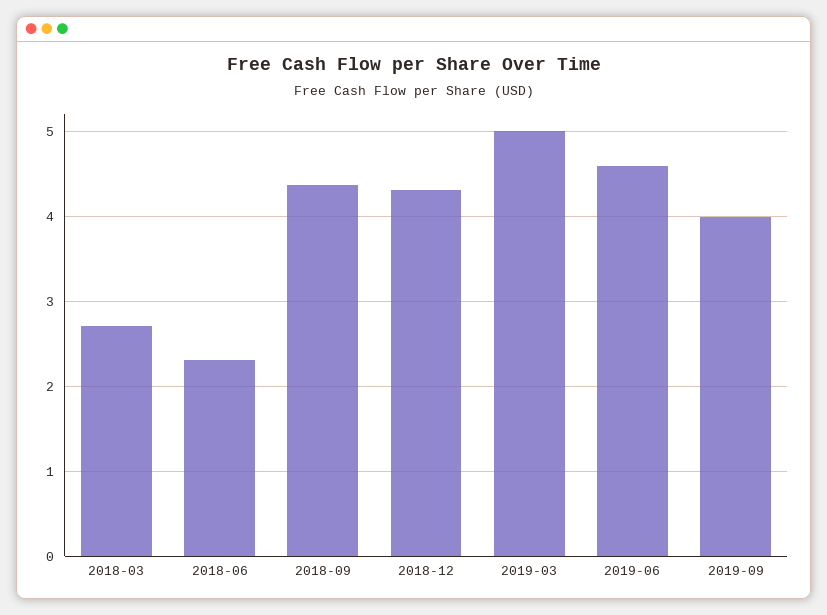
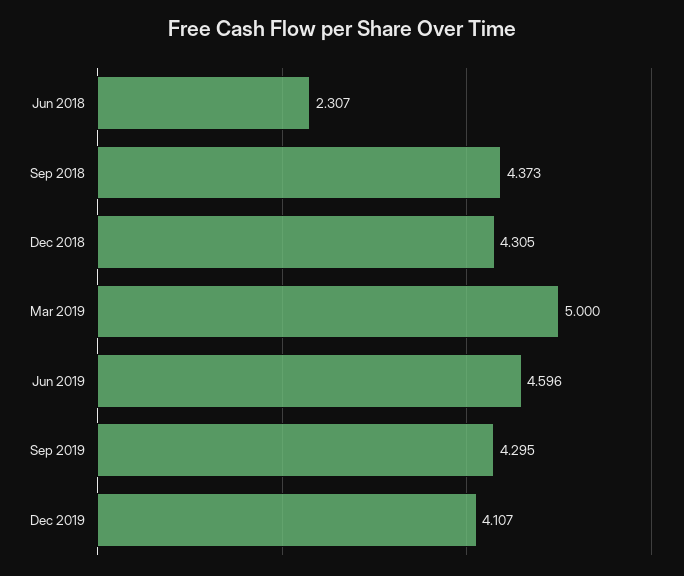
2018-03: 2.7 -> none
2019-09: 4 -> 4.295
Dec 2019: none -> 4.107

